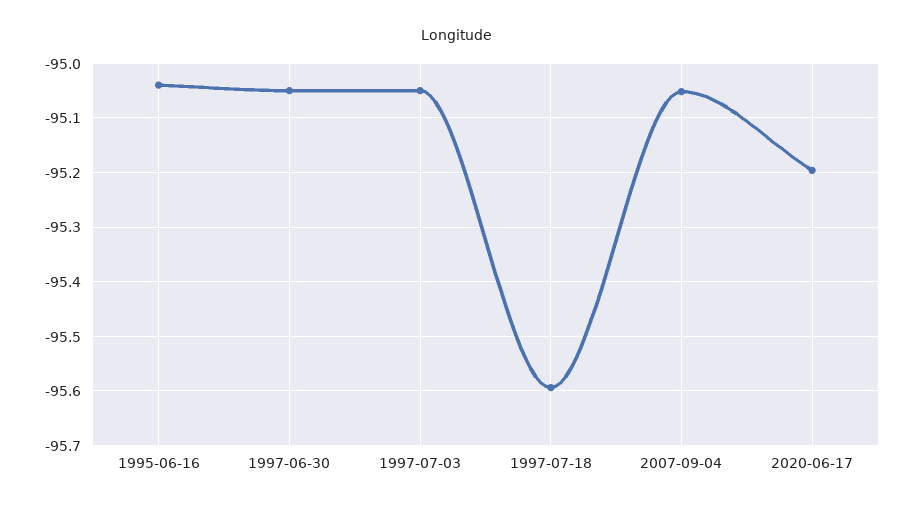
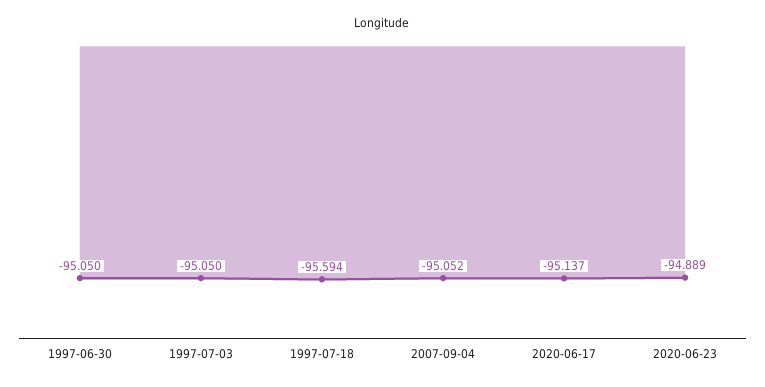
1995-06-16: -95.04 -> none
2020-06-17: -95.2 -> -95.137
2020-06-23: none -> -94.889

